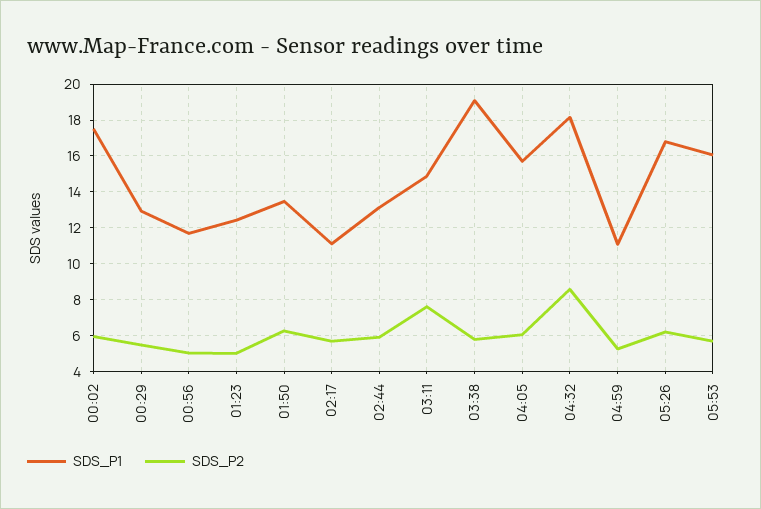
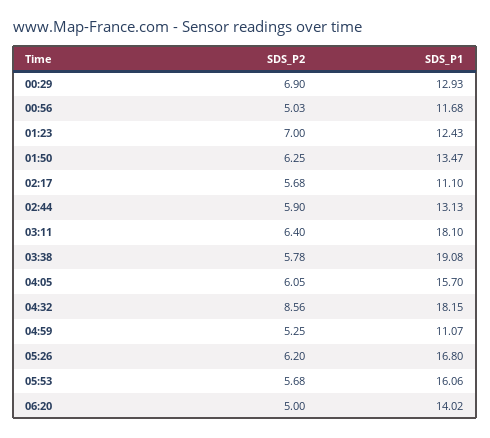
SDS_P1, 00:02: 17.5 -> none
SDS_P2, 00:02: 6 -> none
SDS_P2, 00:29: 5.5 -> 6.9
SDS_P2, 01:23: 5 -> 7
SDS_P1, 03:11: 15 -> 18.1
SDS_P2, 03:11: 7.5 -> 6.4
SDS_P2, 06:20: none -> 5
SDS_P1, 06:20: none -> 14.02

